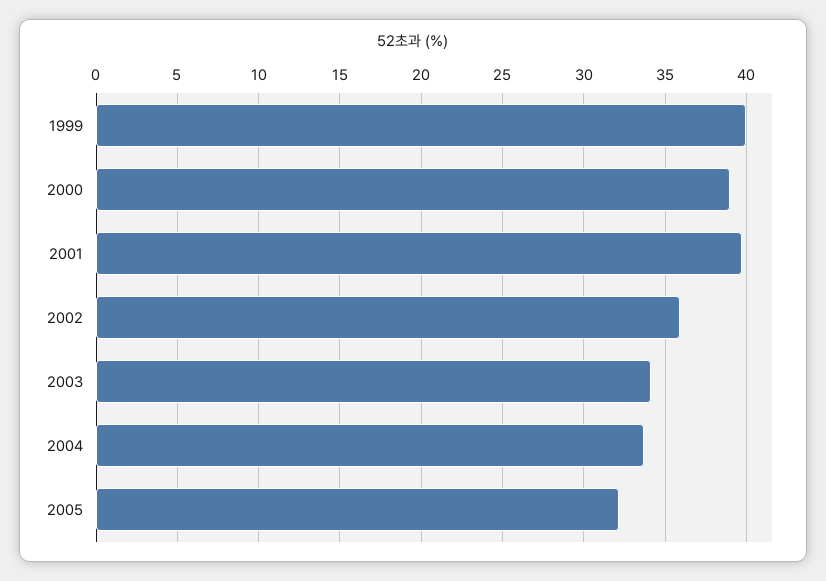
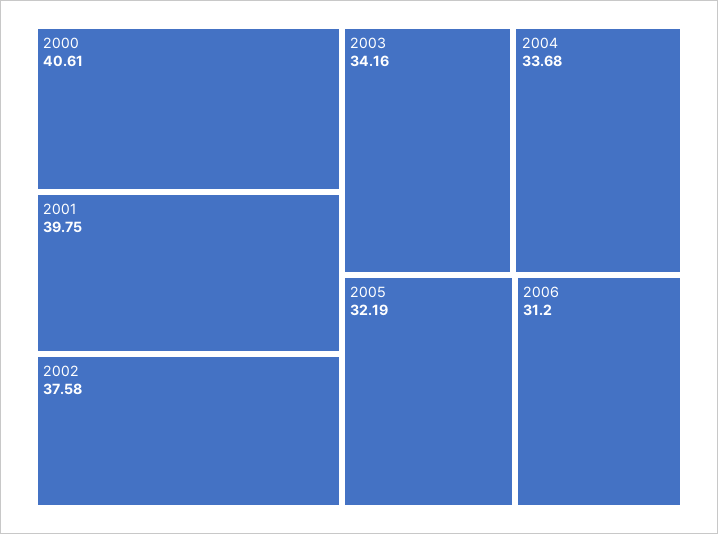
1999: 40 -> none
2000: 39 -> 40.61
2002: 36 -> 37.58
2006: none -> 31.2

